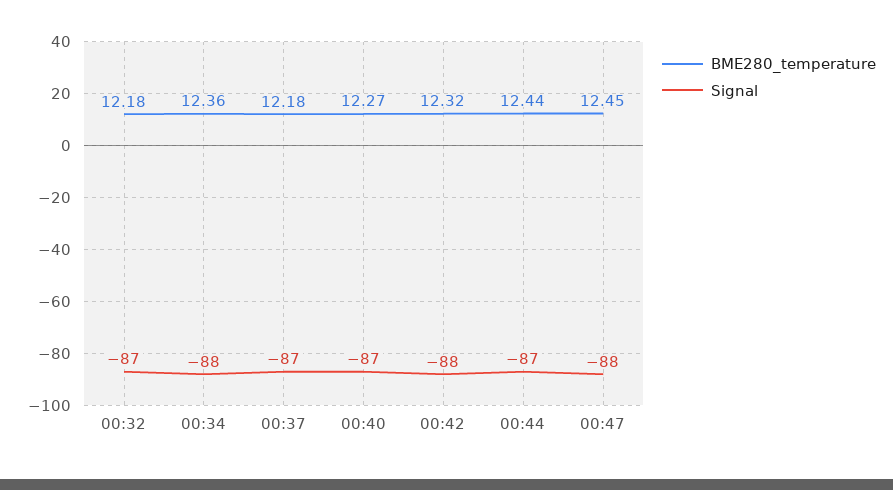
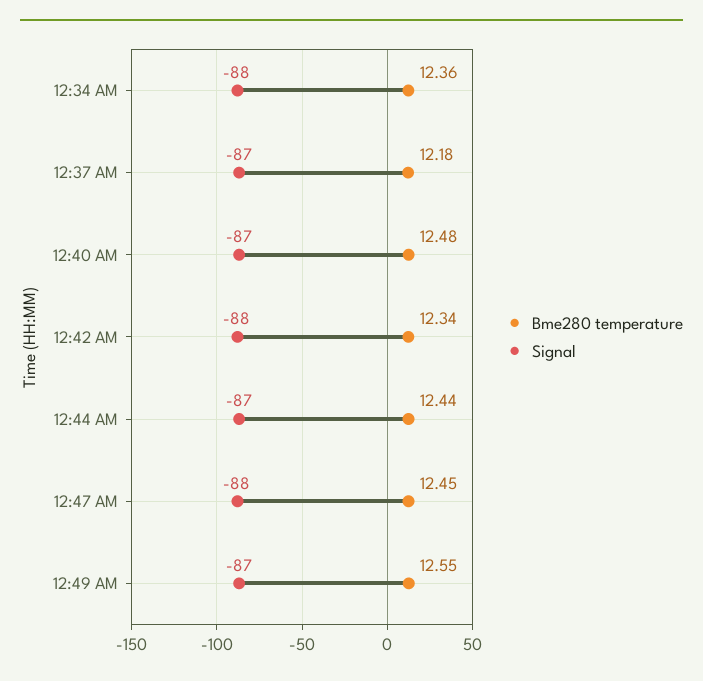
BME280_temperature, 00:32: 12.18 -> none
Signal, 00:32: -87 -> none
BME280_temperature, 00:40: 12.27 -> 12.48
BME280_temperature, 00:42: 12.32 -> 12.34
BME280_temperature, 12:49 AM: none -> 12.55
Signal, 12:49 AM: none -> -87

